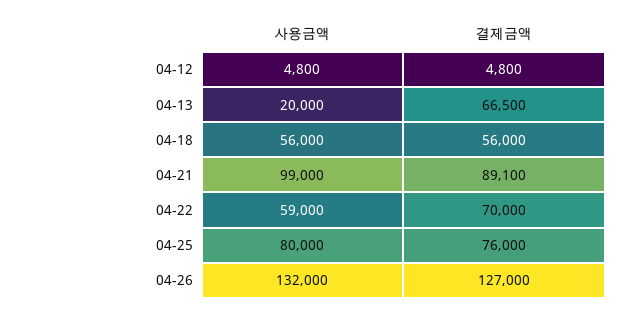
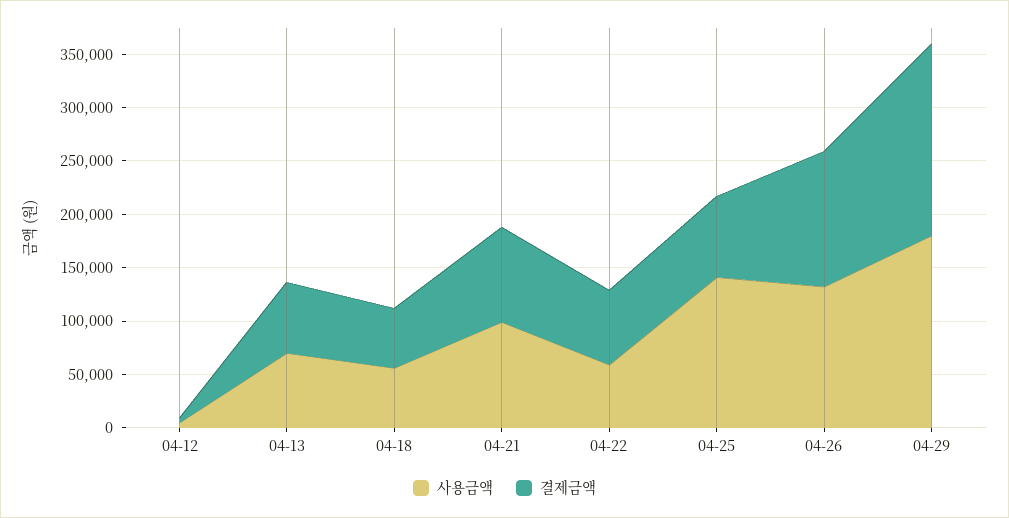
사용금액, 04-13: 20000 -> 70000
사용금액, 04-25: 80000 -> 140000
사용금액, 04-29: none -> 180000
결제금액, 04-29: none -> 180000

